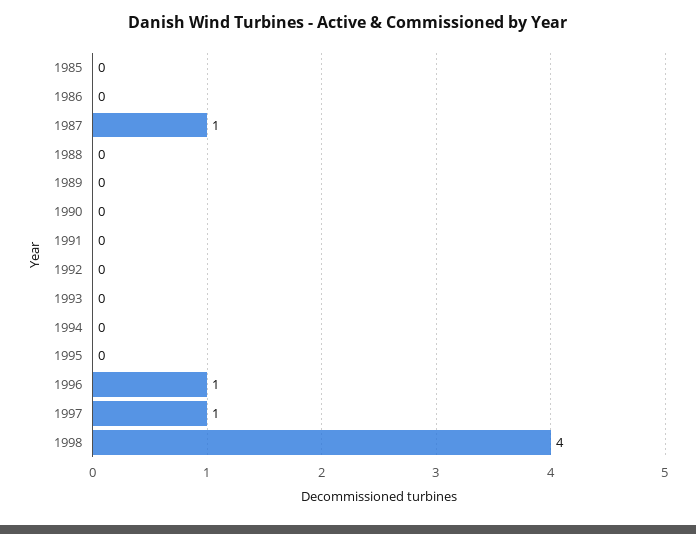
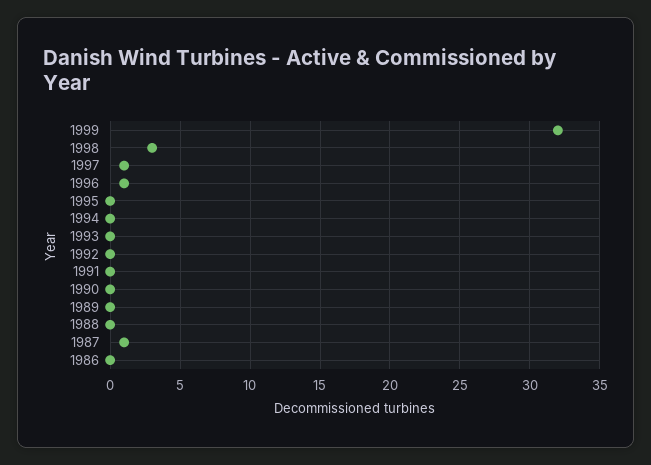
1985: 0 -> none
1998: 4 -> 3
1999: none -> 32

